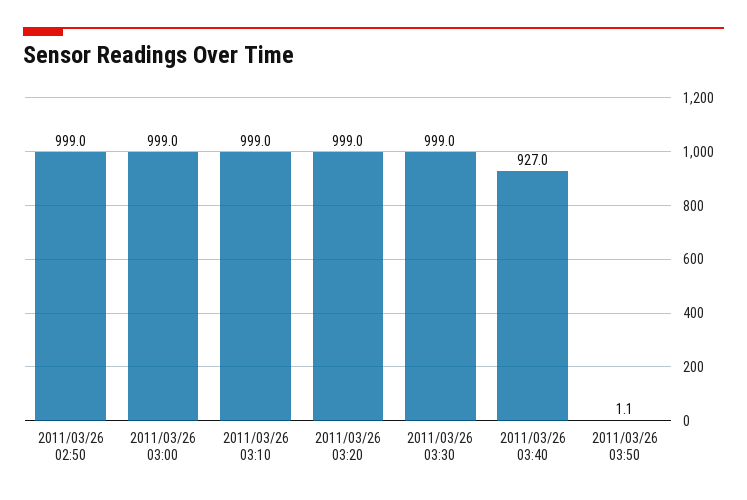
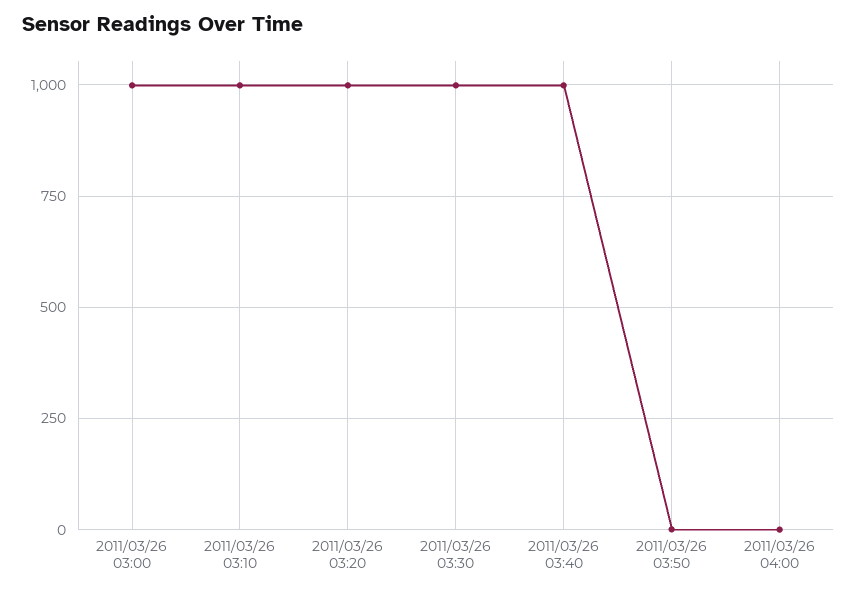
2011/03/26 02:50: 999 -> none
2011/03/26 03:40: 927 -> 1000
2011/03/26 04:00: none -> 0

